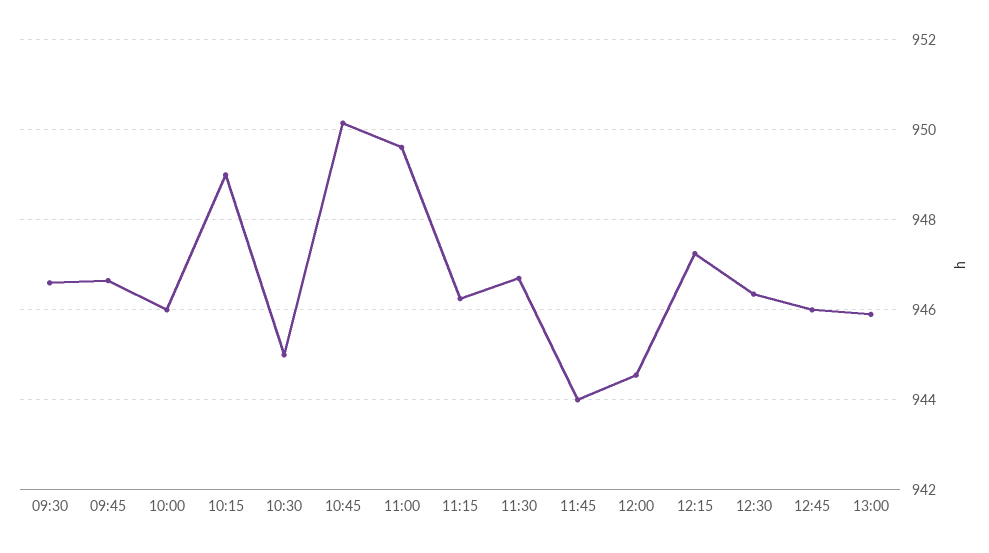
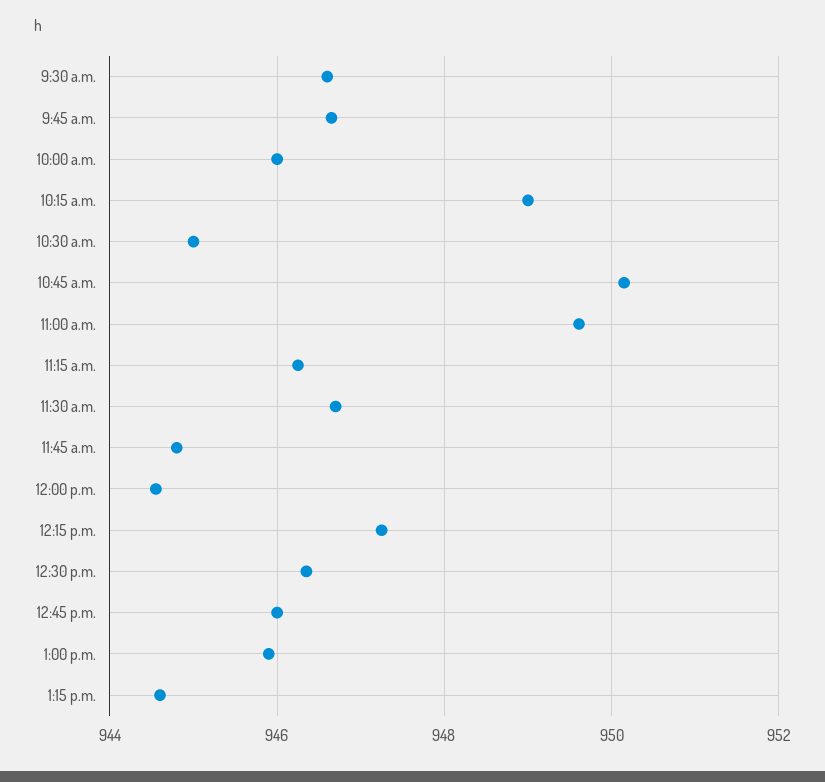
11:45: 944 -> 944.8
1:15 p.m.: none -> 944.6

